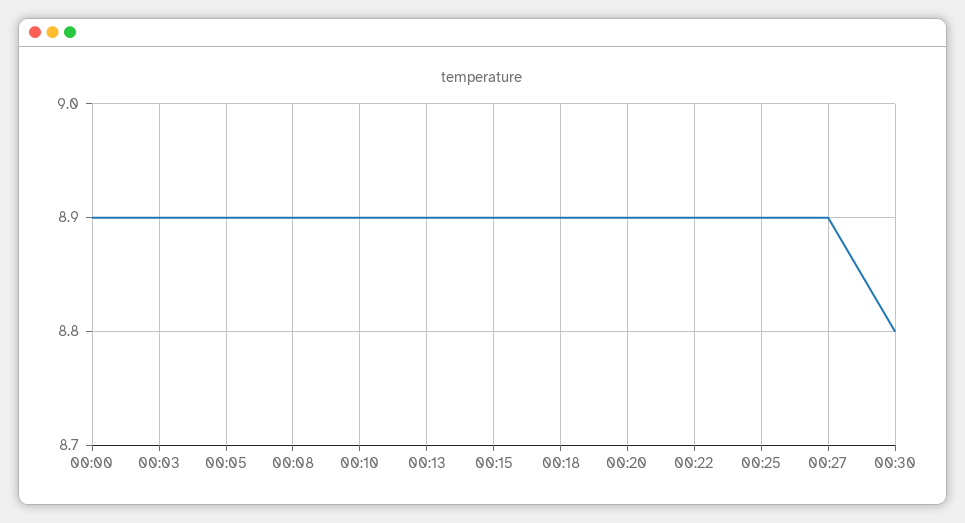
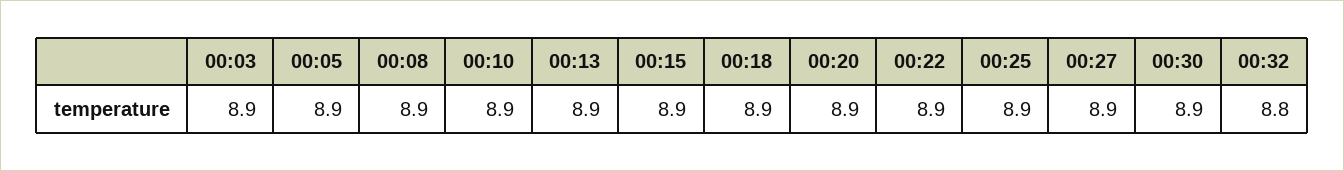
00:00: 8.9 -> none
00:30: 8.8 -> 8.9
00:32: none -> 8.8

